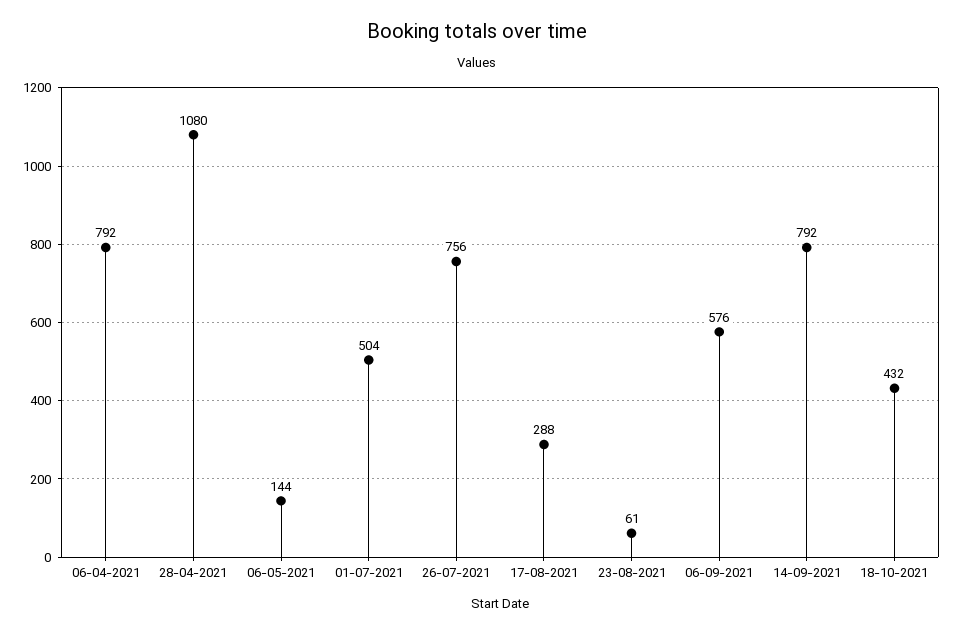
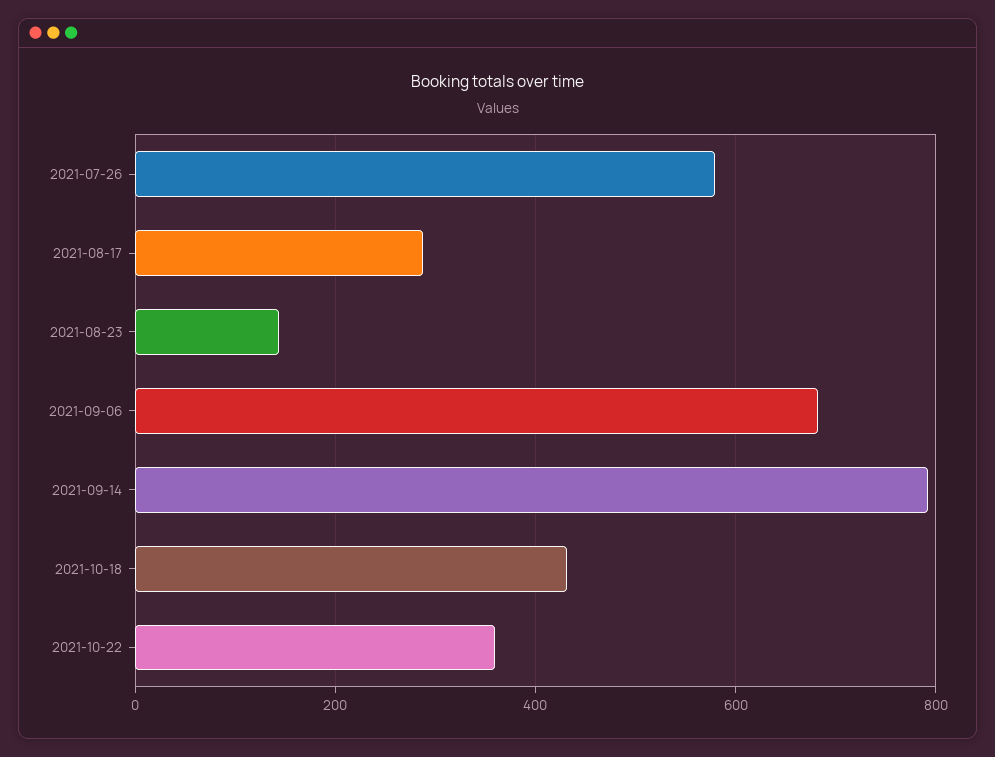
06-04-2021: 792 -> none
28-04-2021: 1080 -> none
06-05-2021: 144 -> none
01-07-2021: 504 -> none
26-07-2021: 756 -> 580
23-08-2021: 61 -> 140
06-09-2021: 576 -> 680
2021-10-22: none -> 360

